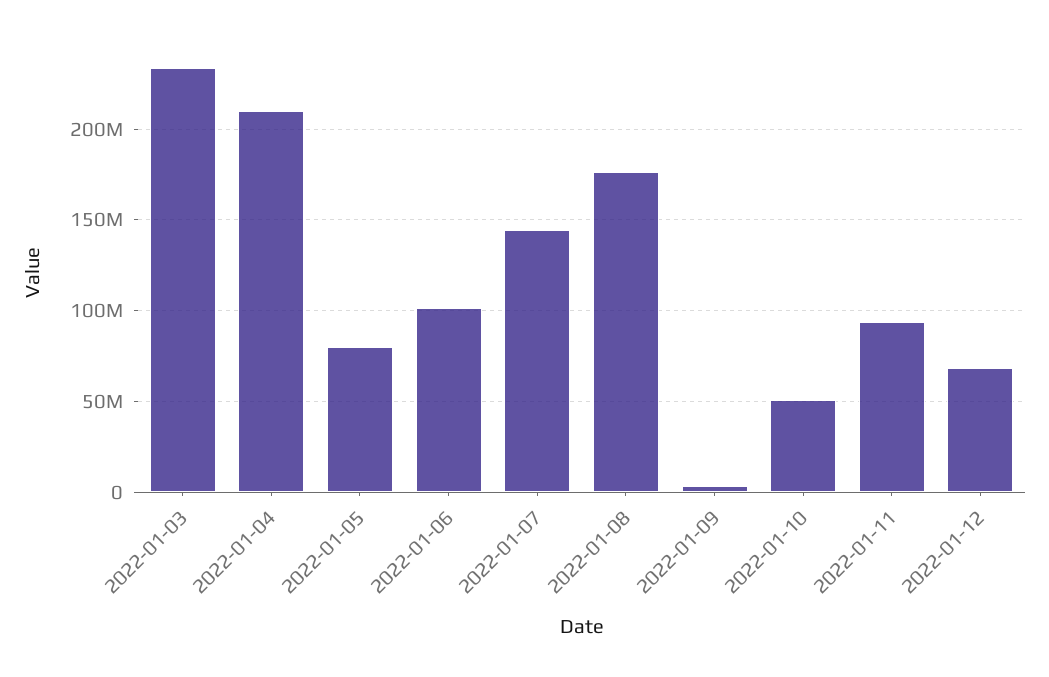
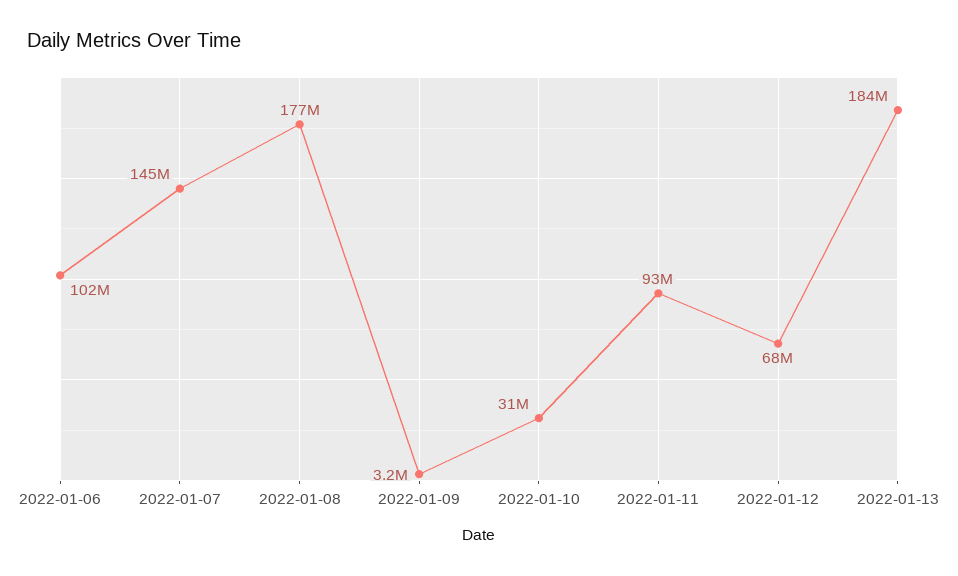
2022-01-03: 235000000 -> none
2022-01-04: 210000000 -> none
2022-01-05: 80000000 -> none
2022-01-10: 50000000 -> 31000000
2022-01-13: none -> 184000000

